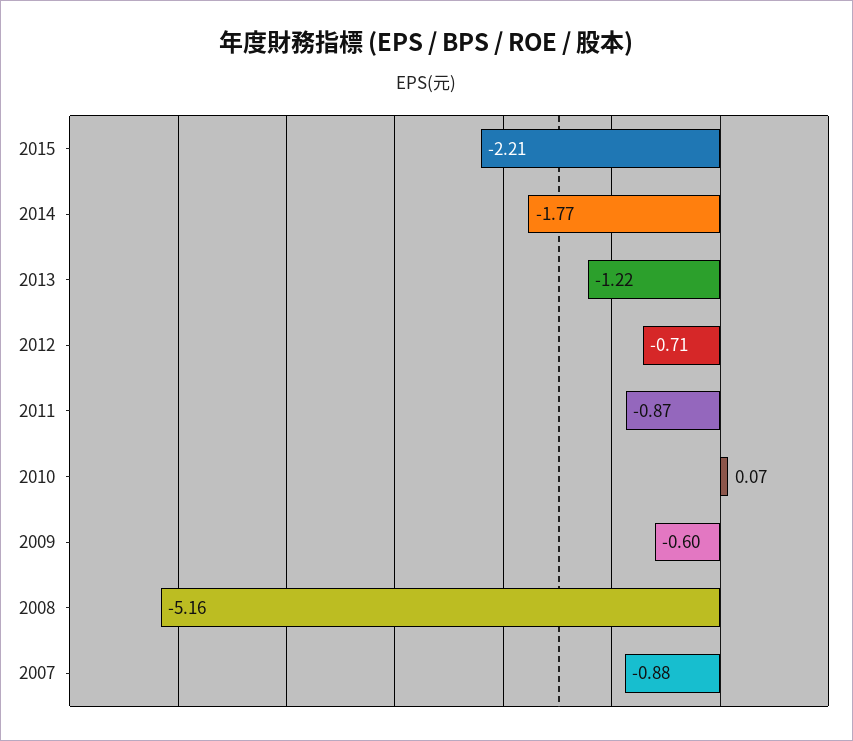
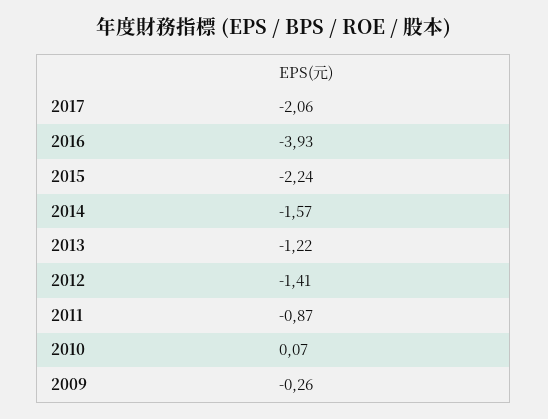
2015: -2.21 -> -2.24
2014: -1.77 -> -1.57
2012: -0.71 -> -1.41
2009: -0.6 -> -0.26
2008: -5.16 -> none
2007: -0.88 -> none
2017: none -> -2.06
2016: none -> -3.93

